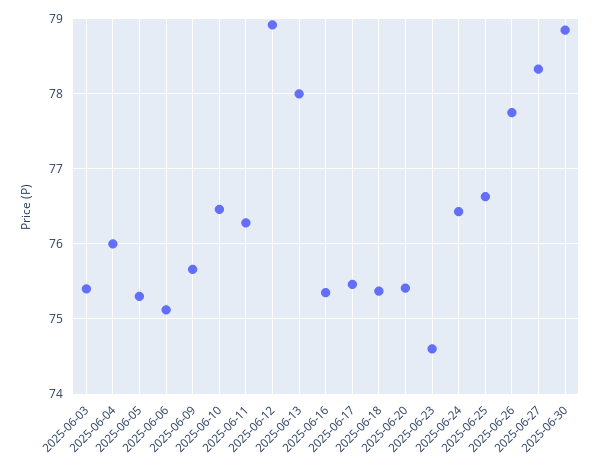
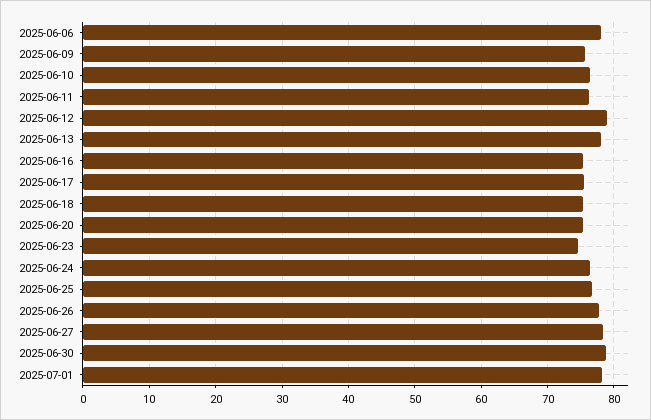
2025-06-03: 75.4 -> none
2025-06-04: 76 -> none
2025-06-05: 75.3 -> none
2025-06-06: 75.1 -> 78
2025-07-01: none -> 78

